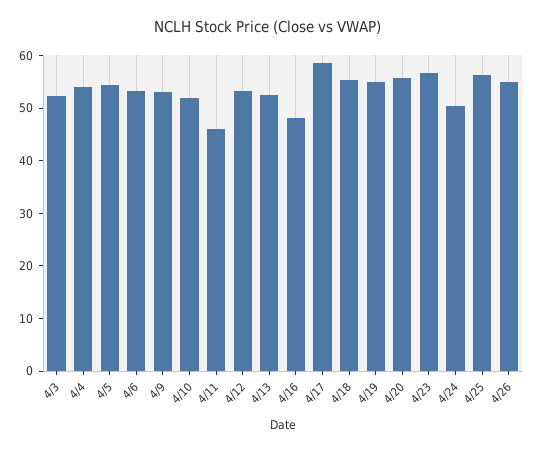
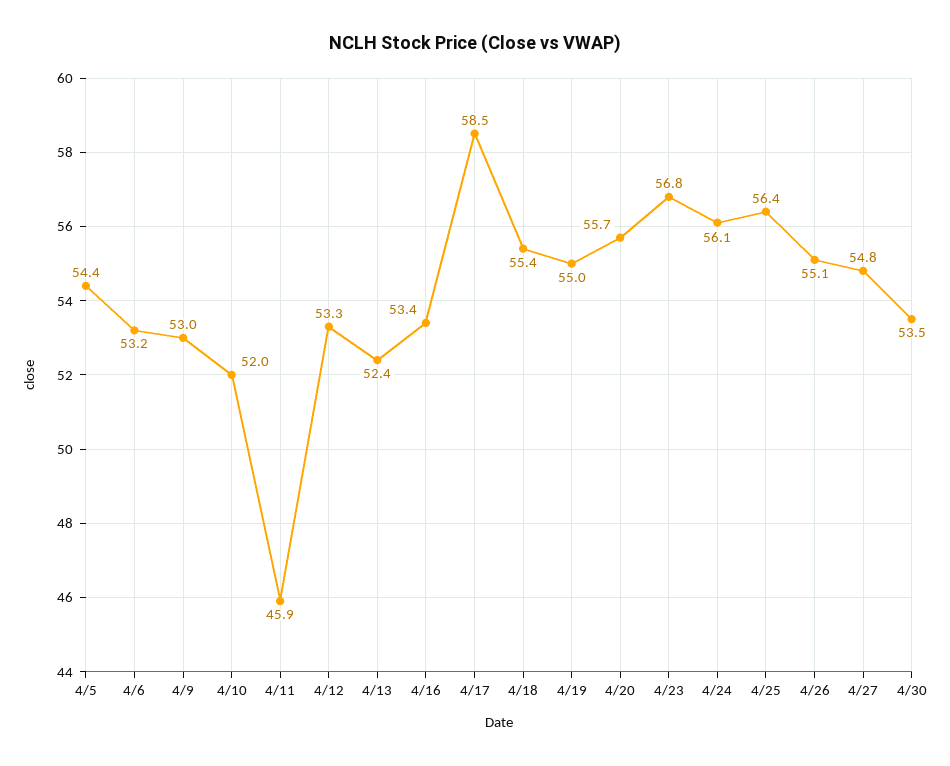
4/3: 52 -> none
4/4: 54 -> none
4/16: 48 -> 53.4
4/24: 50 -> 56.1
4/27: none -> 54.8
4/30: none -> 53.5

